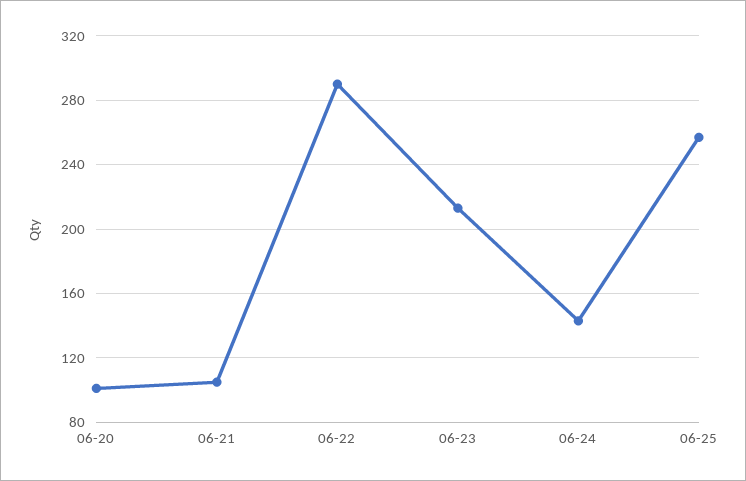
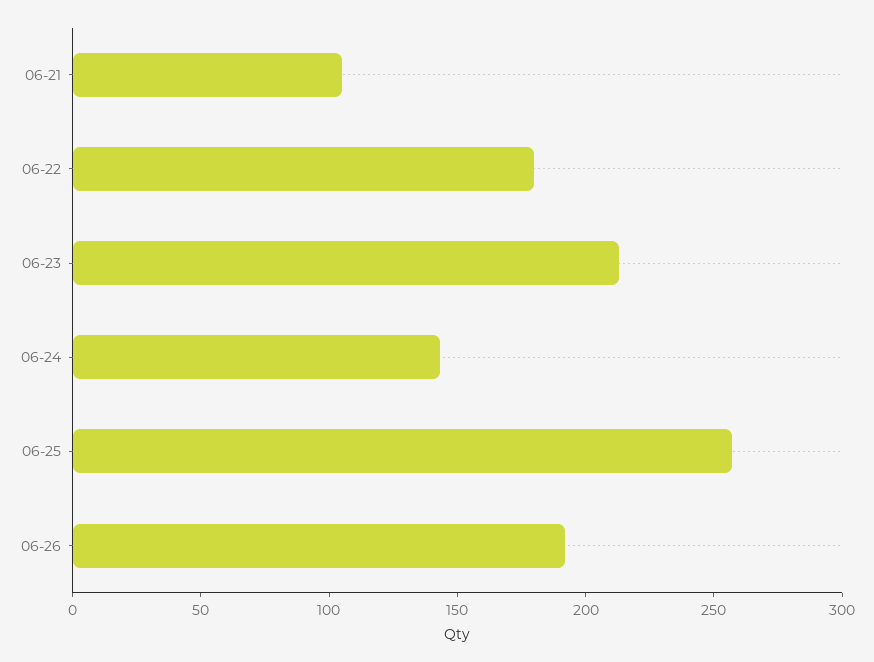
06-20: 100 -> none
06-22: 290 -> 180
06-26: none -> 190

